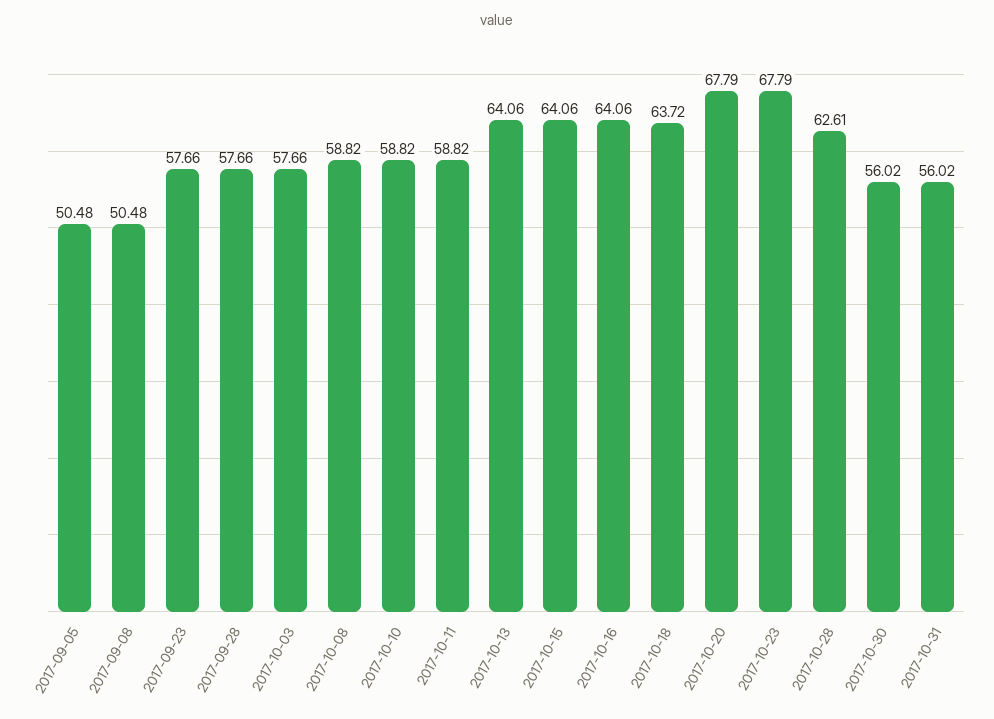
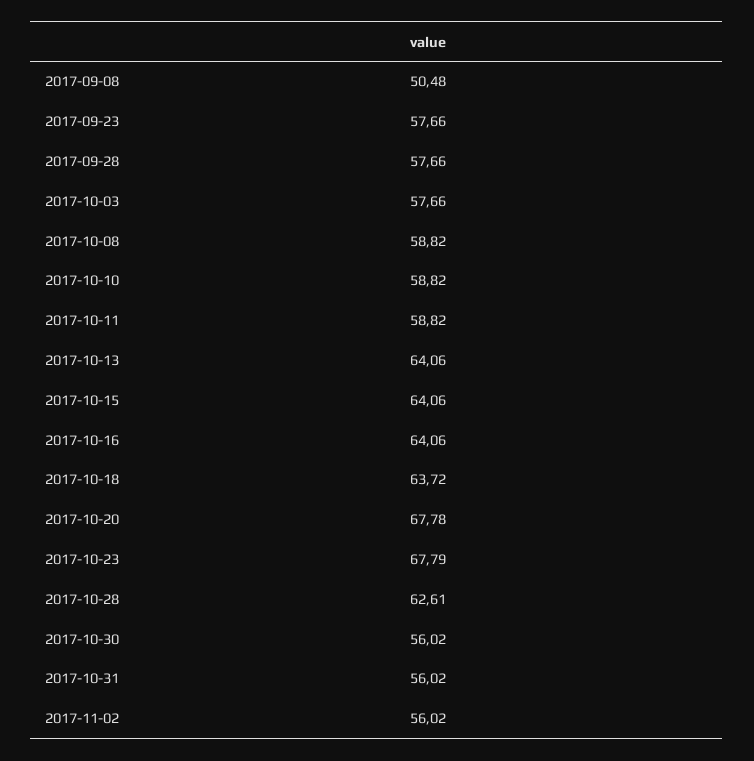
2017-09-05: 50.48 -> none
2017-10-20: 67.79 -> 67.78
2017-11-02: none -> 56.02

